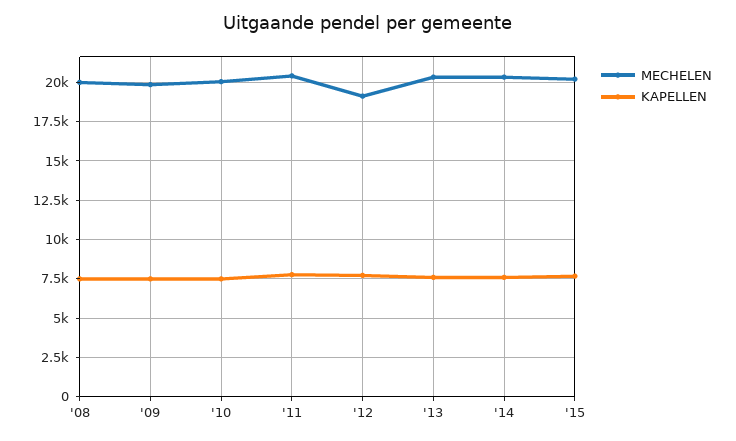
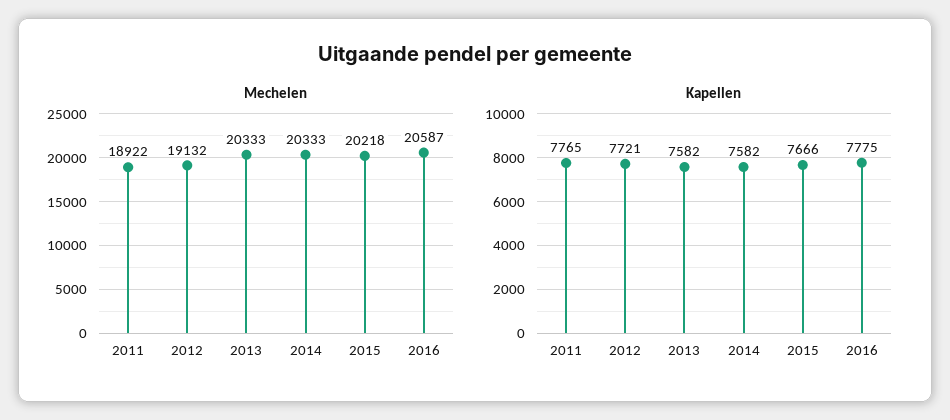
MECHELEN, '08: 20000 -> none
KAPELLEN, '08: 7500 -> none
MECHELEN, '09: 20000 -> none
KAPELLEN, '09: 7500 -> none
MECHELEN, '10: 20000 -> none
KAPELLEN, '10: 7500 -> none
MECHELEN, '11: 20500 -> 18922
MECHELEN, 2016: none -> 20587
KAPELLEN, 2016: none -> 7775

